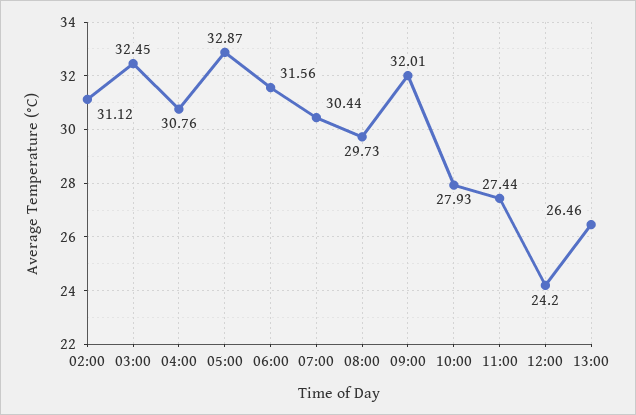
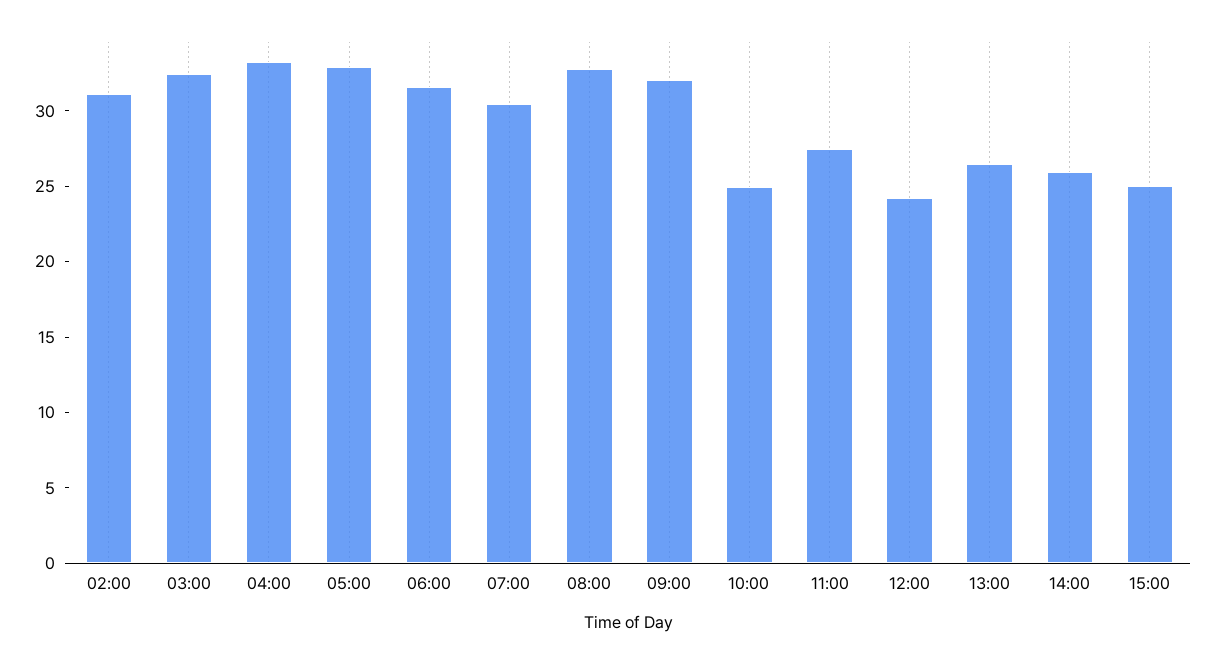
04:00: 30.76 -> 33
08:00: 29.73 -> 33
10:00: 27.93 -> 25
14:00: none -> 26
15:00: none -> 25

